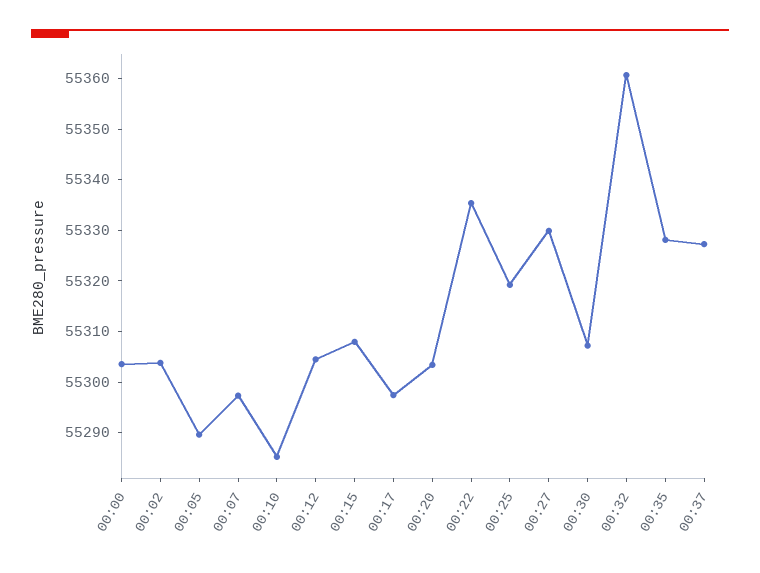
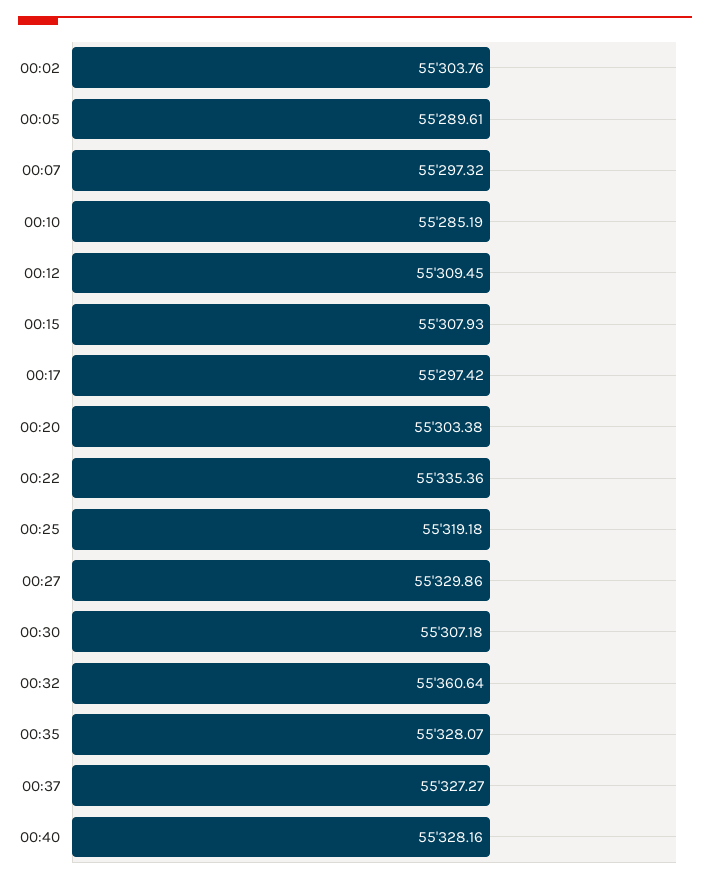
00:00: 55304 -> none
00:12: 55304 -> 55309.45
00:40: none -> 55328.16

